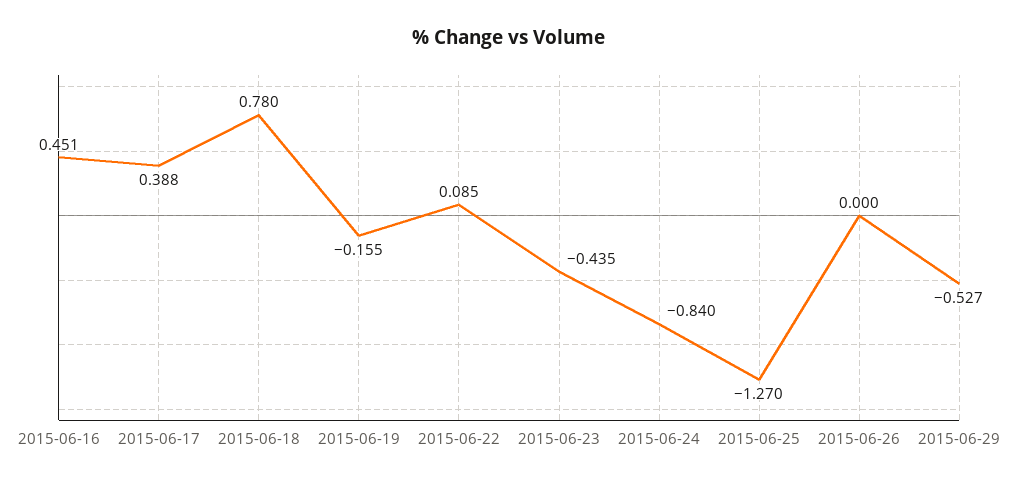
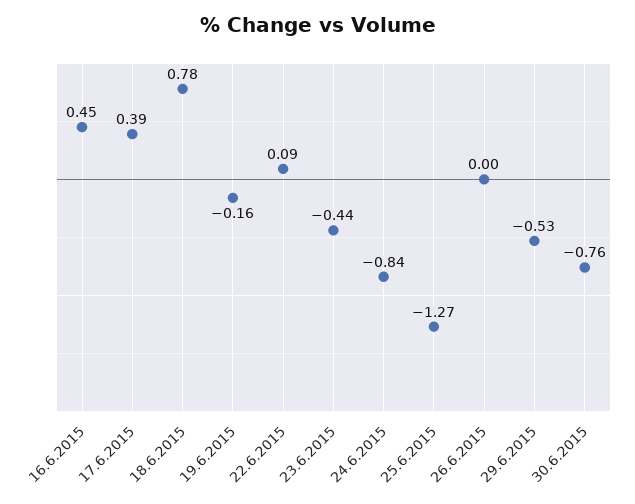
30.6.2015: none -> -0.76

